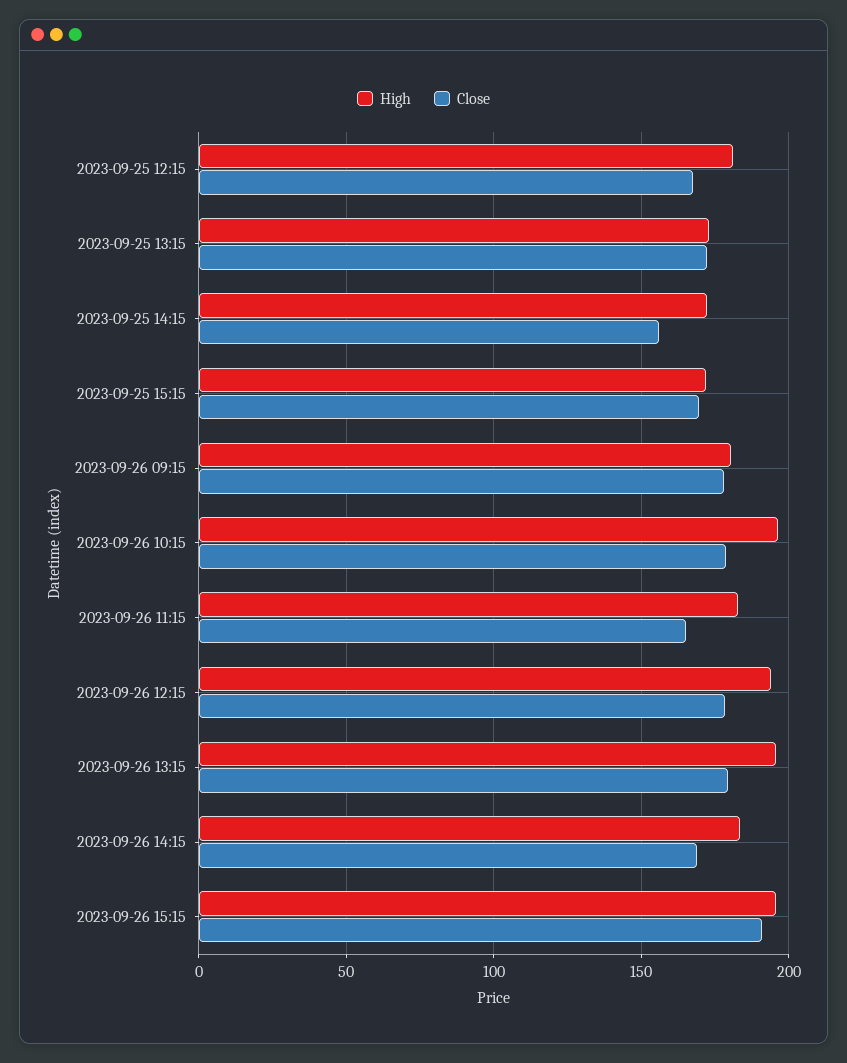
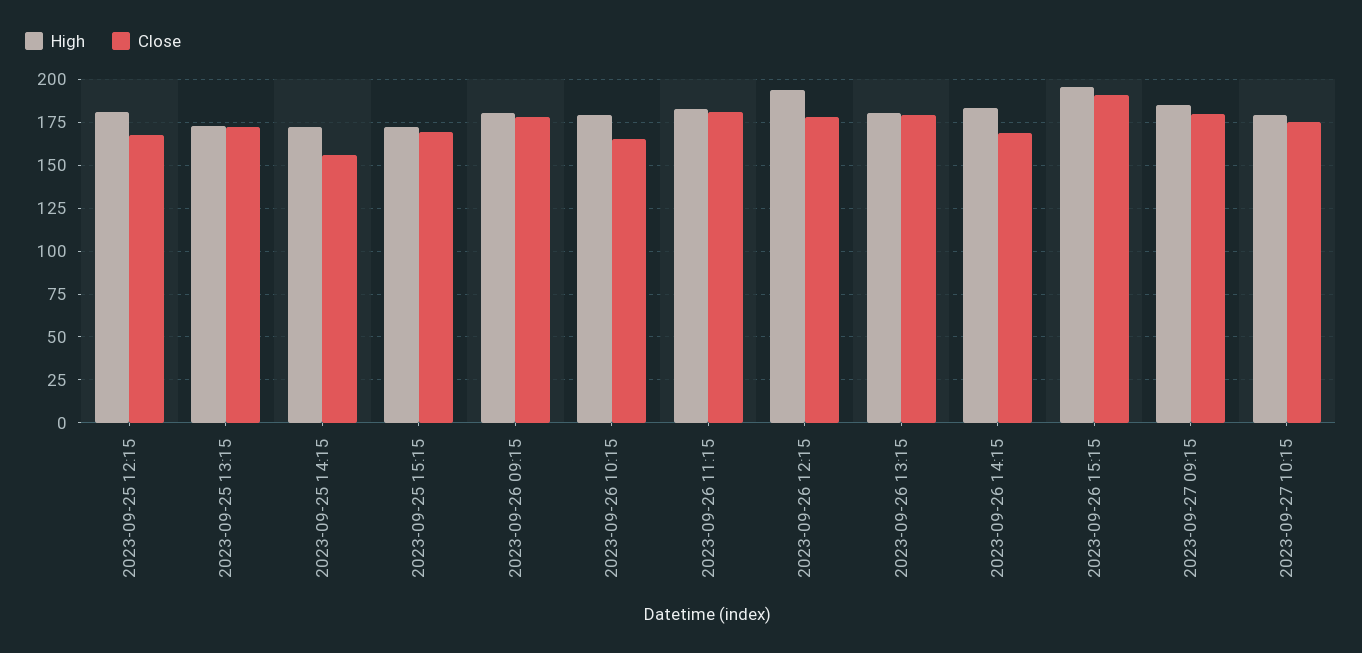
High, 2023-09-26 10:15: 195 -> 180
Close, 2023-09-26 10:15: 180 -> 165
Close, 2023-09-26 11:15: 165 -> 180
High, 2023-09-26 13:15: 195 -> 180
High, 2023-09-27 09:15: none -> 185
Close, 2023-09-27 09:15: none -> 180
High, 2023-09-27 10:15: none -> 180
Close, 2023-09-27 10:15: none -> 175

